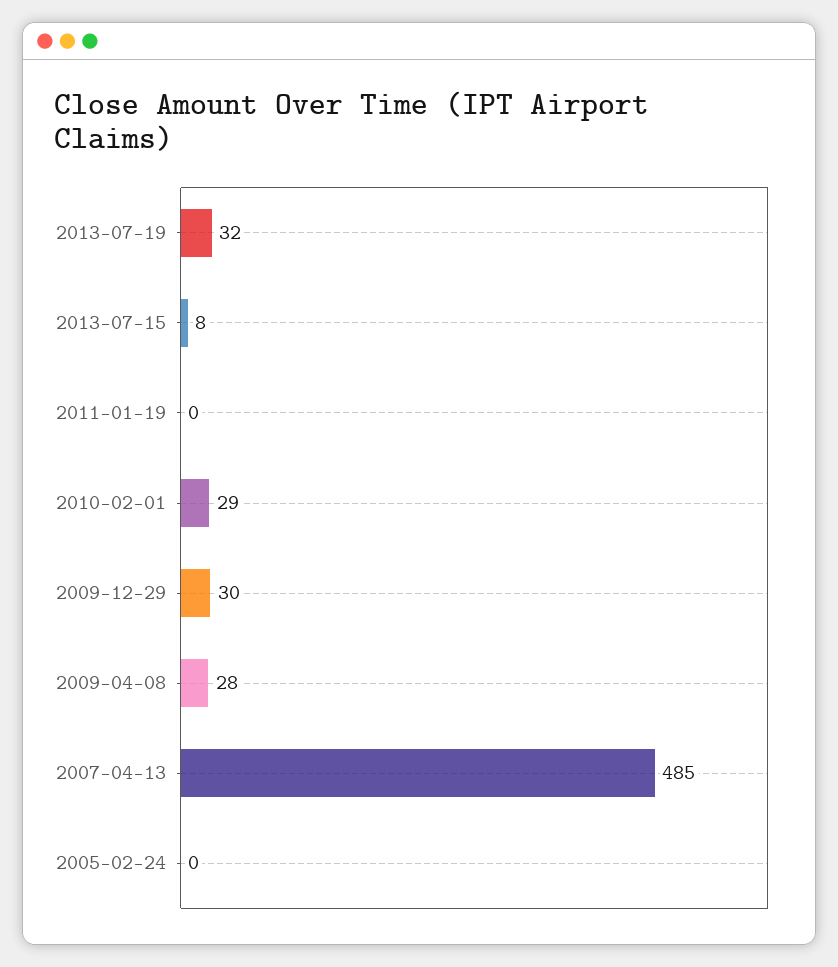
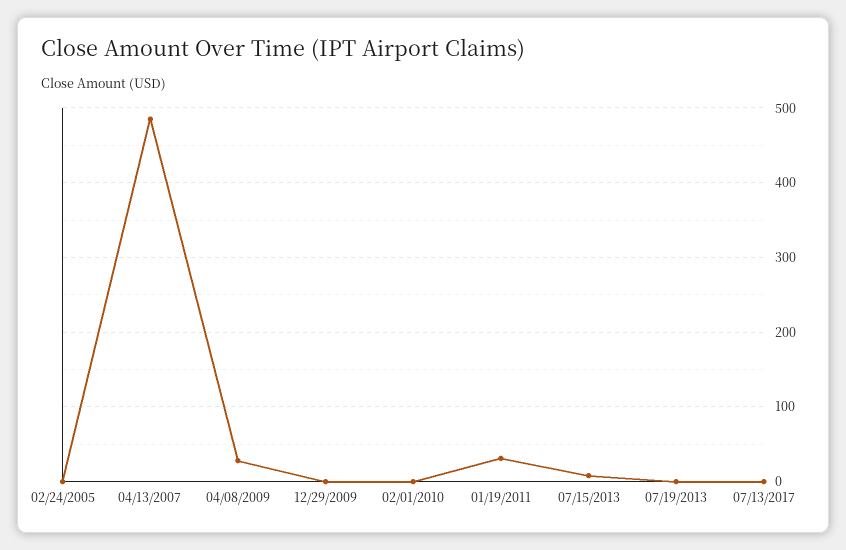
2013-07-19: 32 -> 0
2011-01-19: 0 -> 30
2010-02-01: 29 -> 0
2009-12-29: 30 -> 0
07/13/2017: none -> 0

